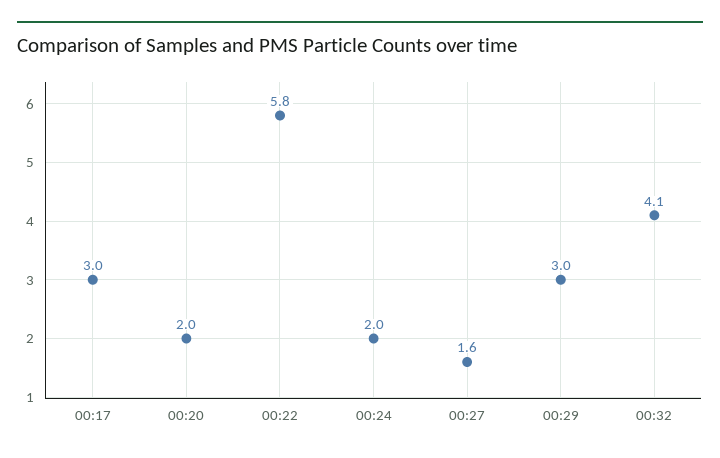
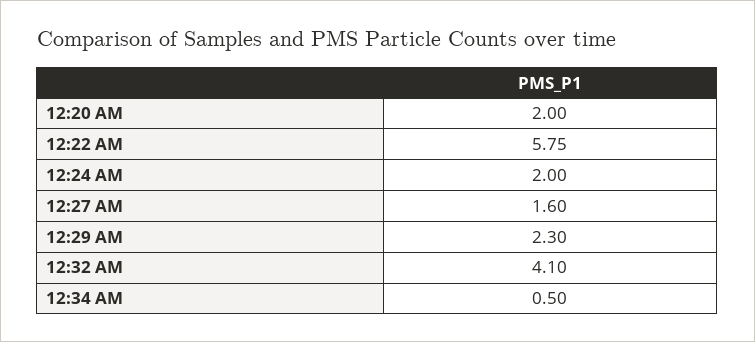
00:17: 3 -> none
00:29: 3 -> 2.3
12:34 AM: none -> 0.5

